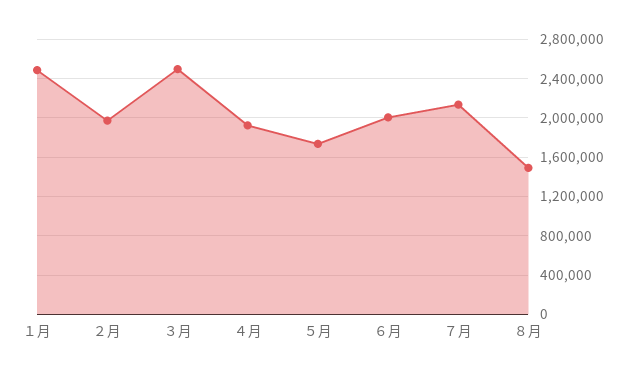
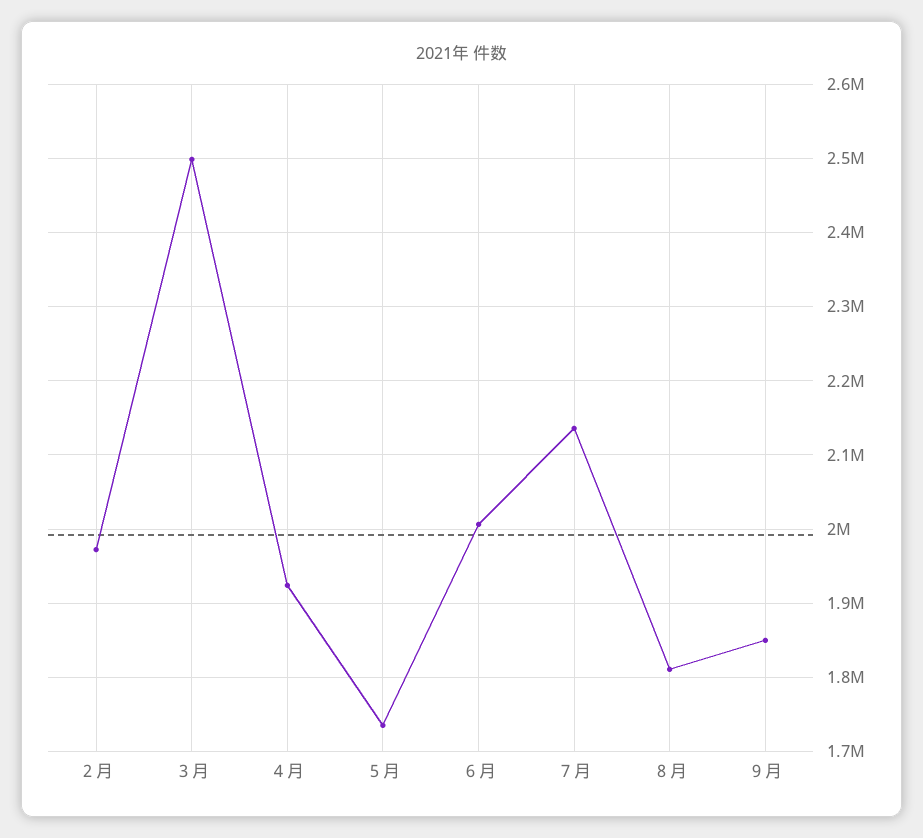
１月: 2500000 -> none
８月: 1500000 -> 1810000
９月: none -> 1850000

